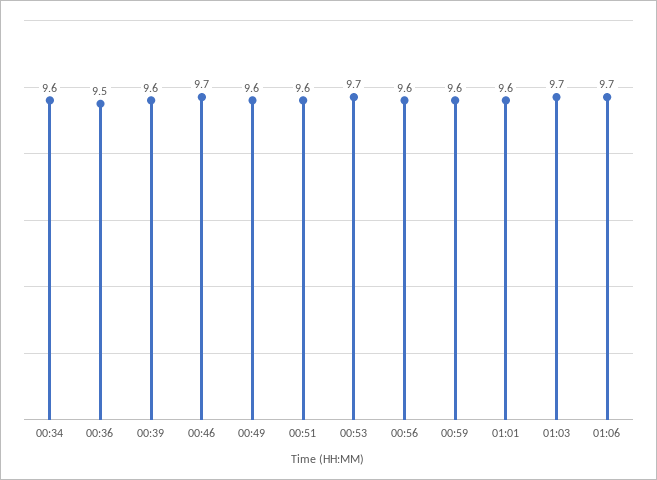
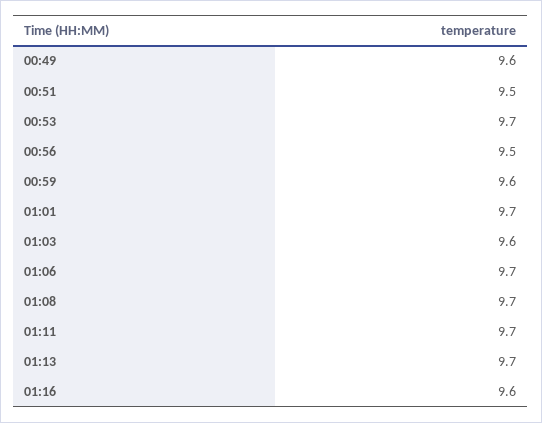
00:34: 9.6 -> none
00:36: 9.5 -> none
00:39: 9.6 -> none
00:46: 9.7 -> none
00:51: 9.6 -> 9.5
00:56: 9.6 -> 9.5
01:01: 9.6 -> 9.7
01:03: 9.7 -> 9.6
01:08: none -> 9.7
01:11: none -> 9.7
01:13: none -> 9.7
01:16: none -> 9.6

